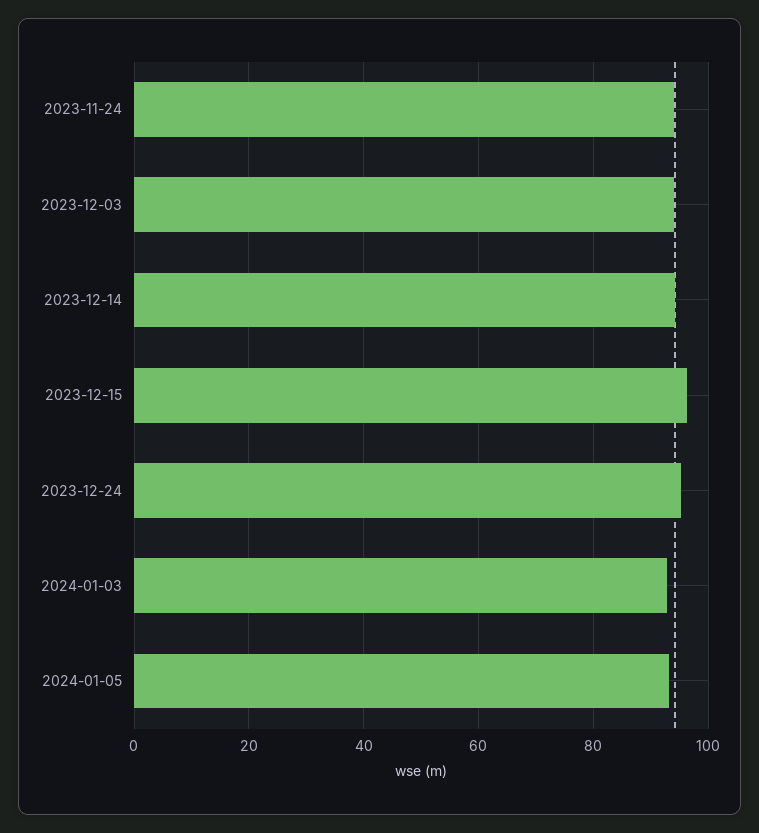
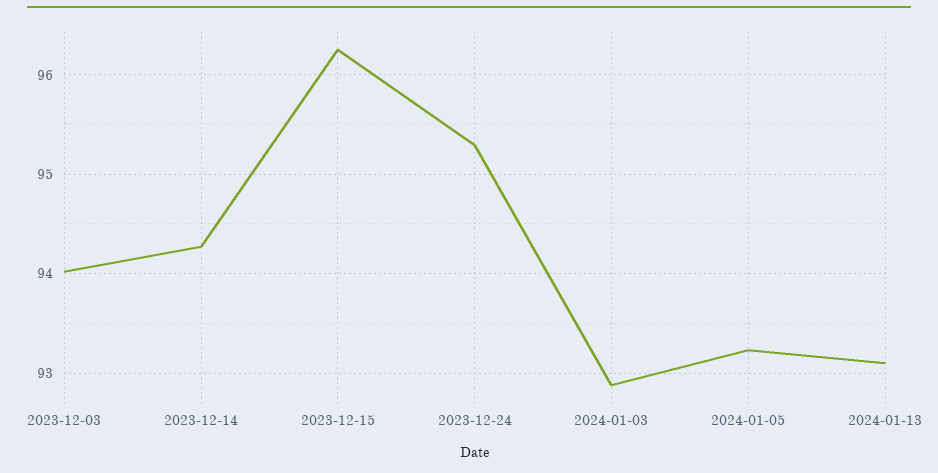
2023-11-24: 94 -> none
2024-01-13: none -> 93.1

